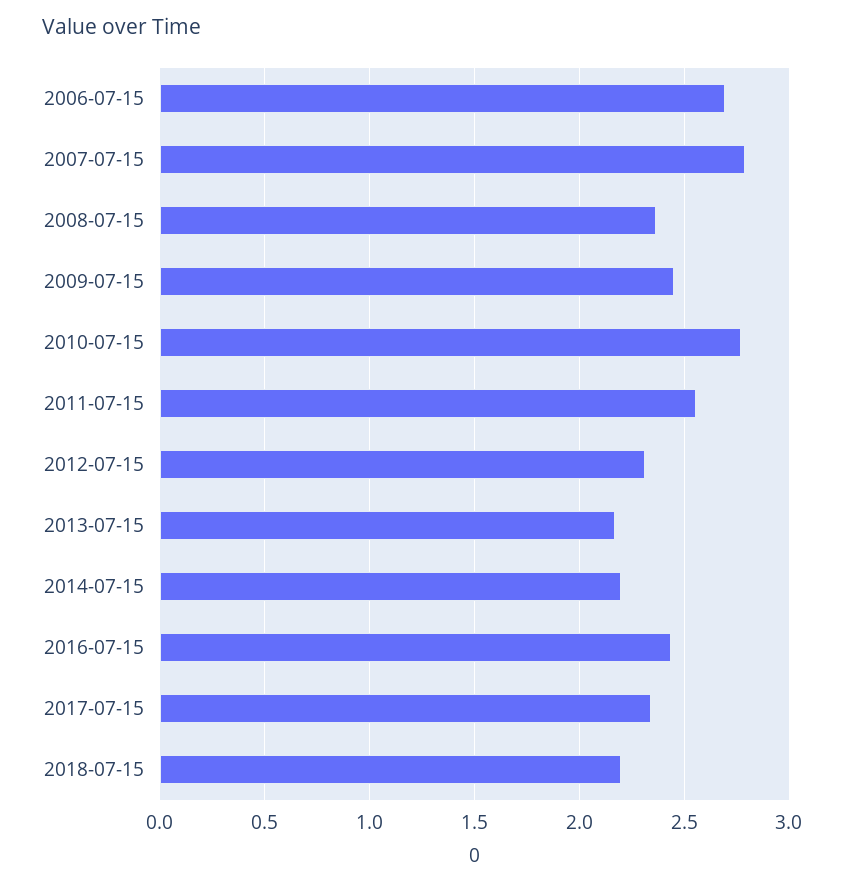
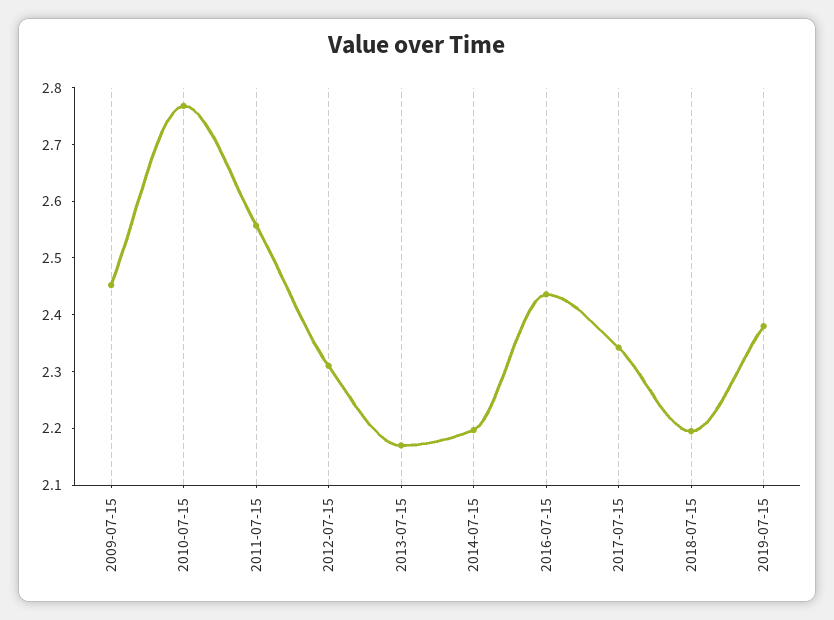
2006-07-15: 2.7 -> none
2007-07-15: 2.8 -> none
2008-07-15: 2.35 -> none
2019-07-15: none -> 2.38

